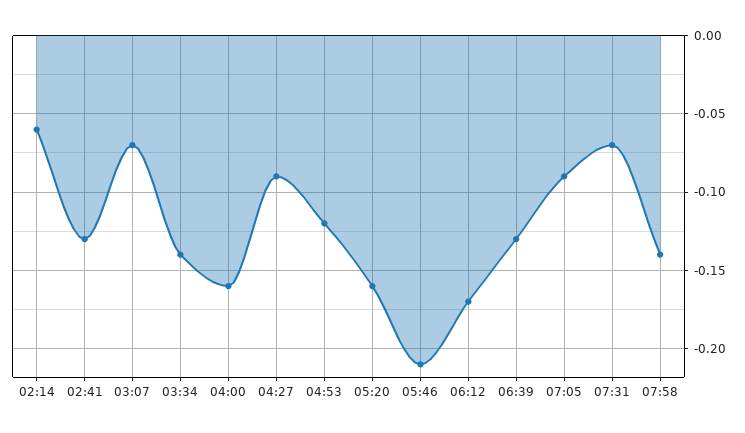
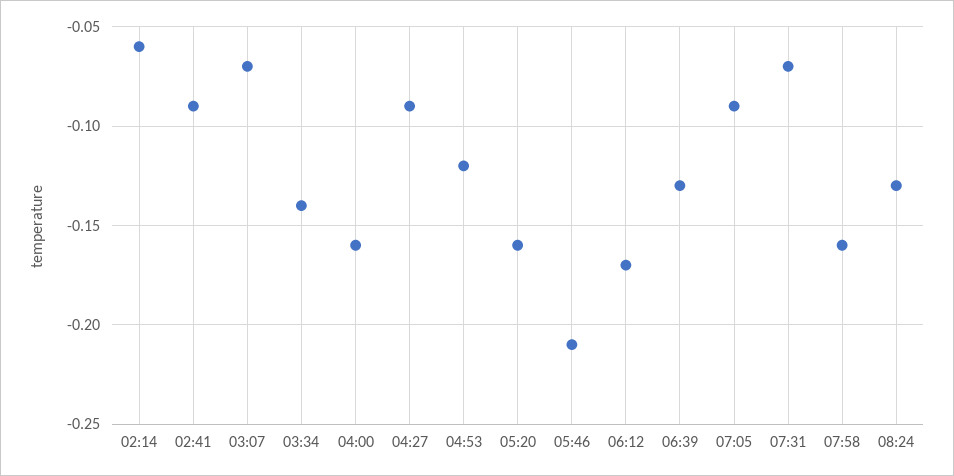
02:41: -0.13 -> -0.09
07:58: -0.14 -> -0.16
08:24: none -> -0.13

